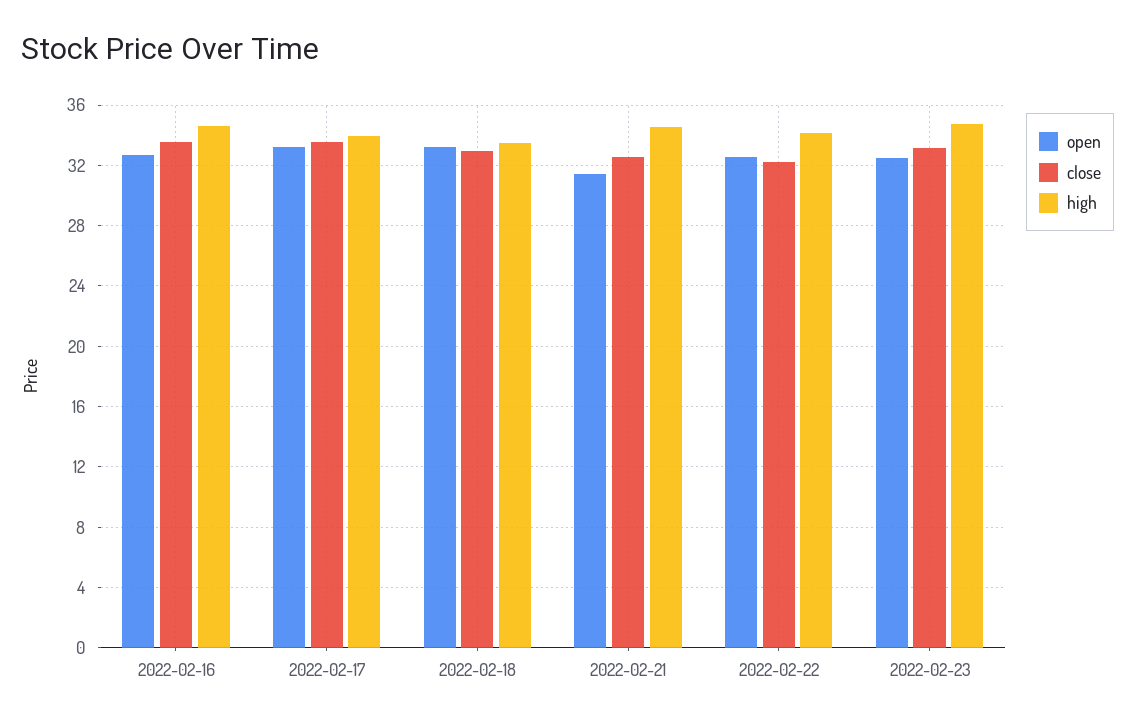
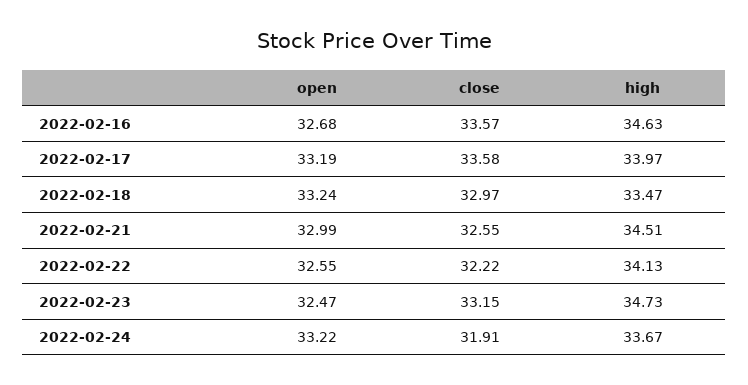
open, 2022-02-21: 31.5 -> 32.99
open, 2022-02-24: none -> 33.22
close, 2022-02-24: none -> 31.91
high, 2022-02-24: none -> 33.67

